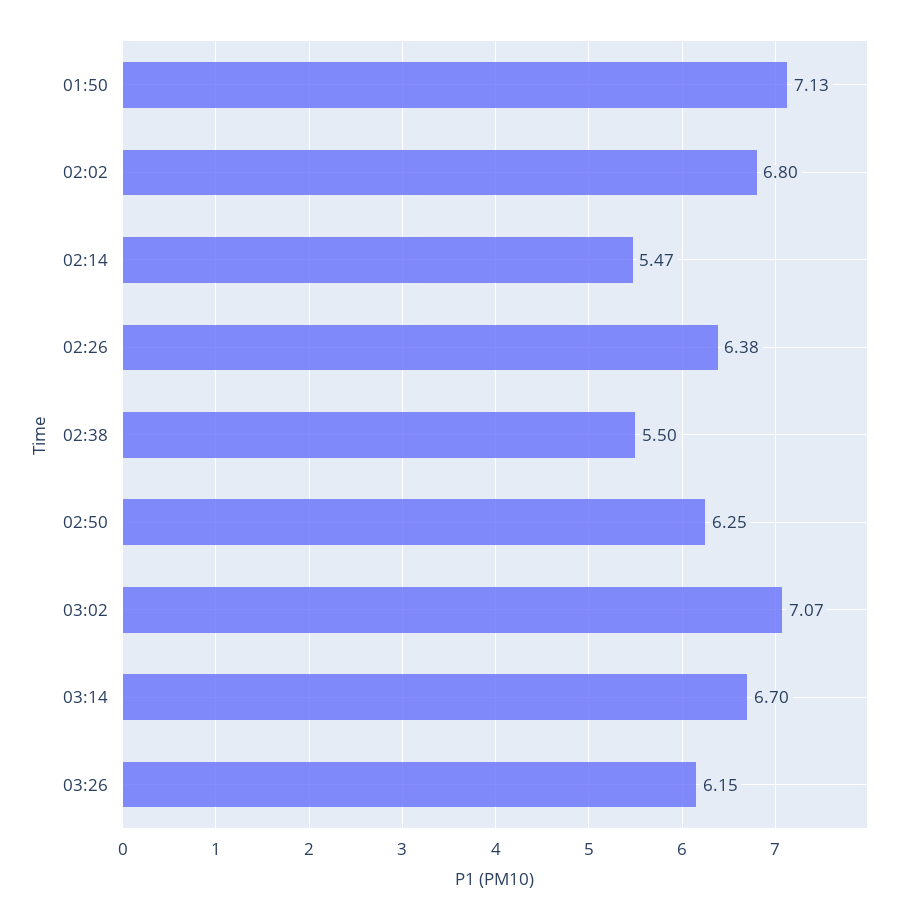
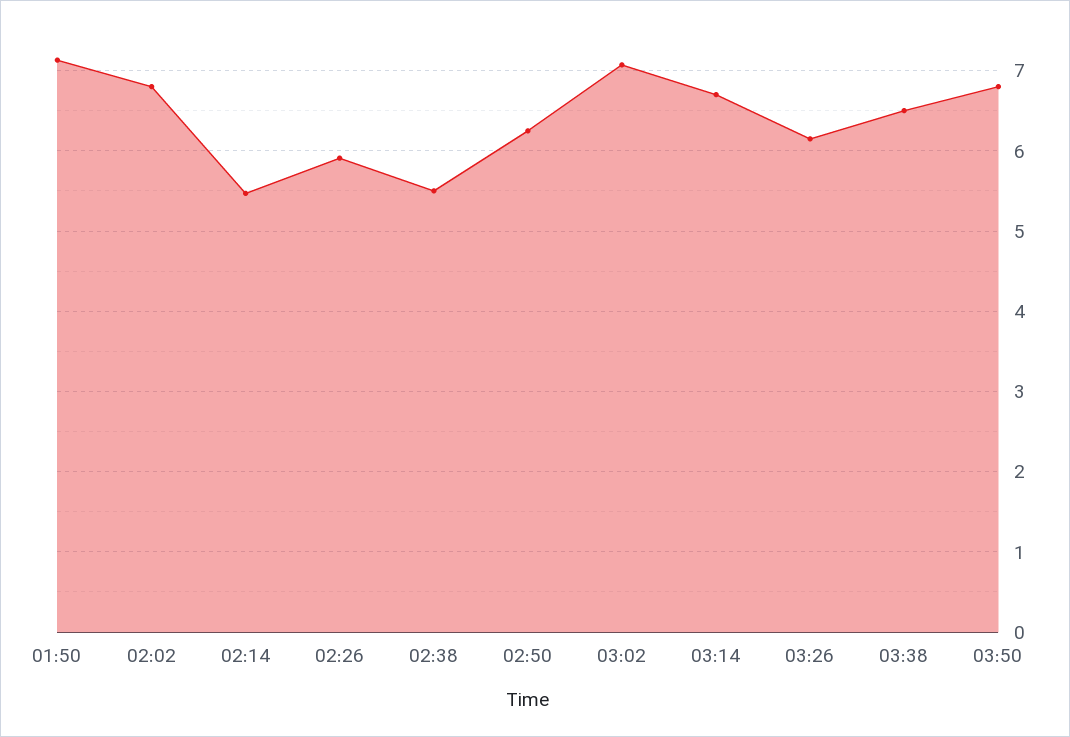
02:26: 6.38 -> 5.9
03:38: none -> 6.5
03:50: none -> 6.8

